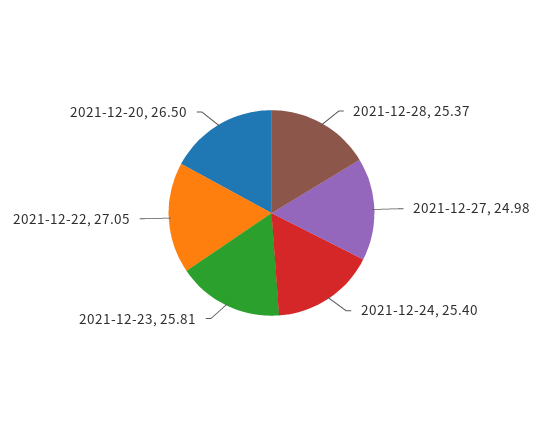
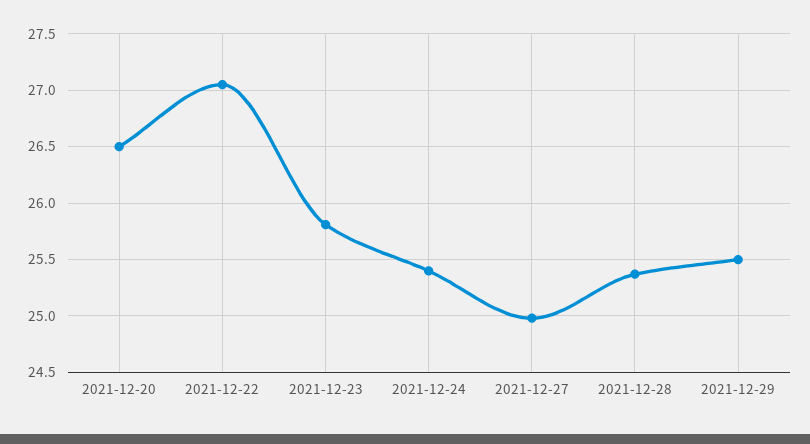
2021-12-29: none -> 25.5

